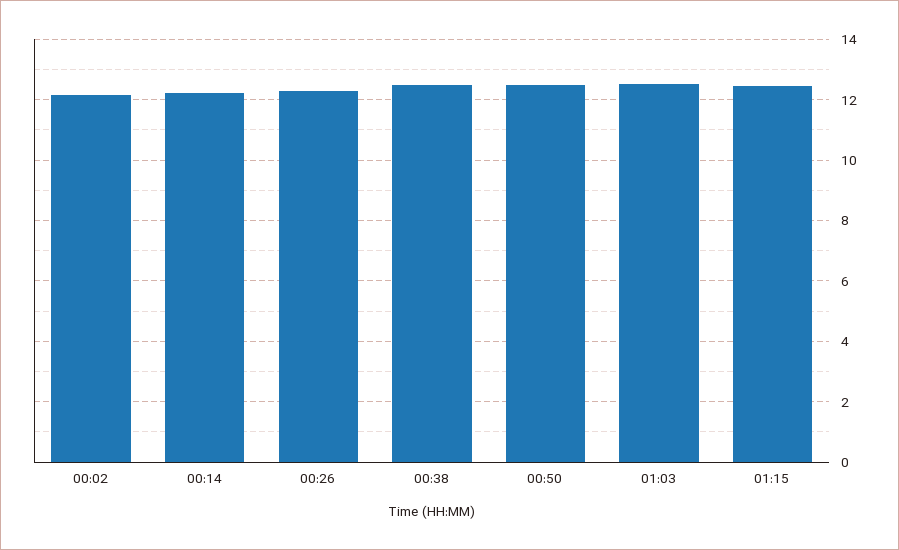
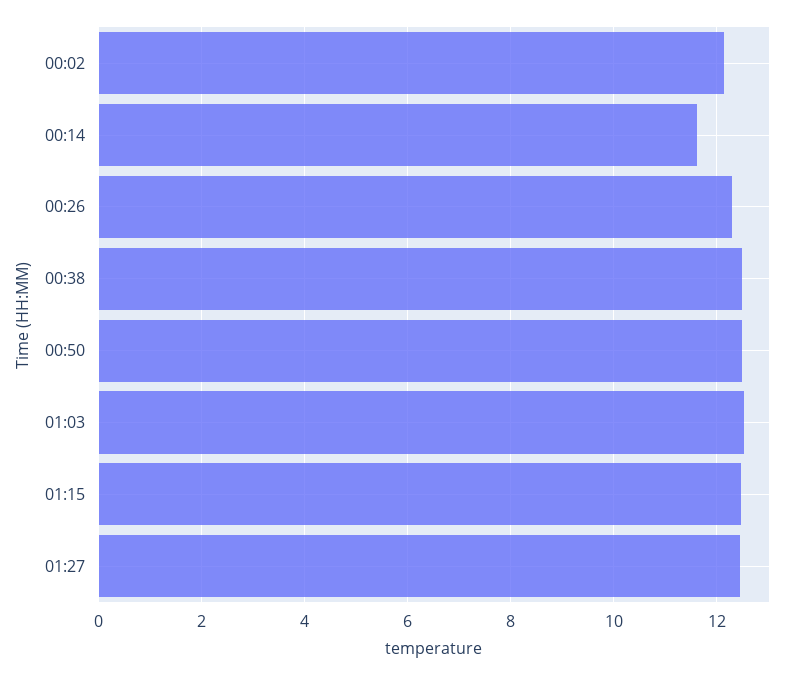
00:14: 12.2 -> 11.6
01:27: none -> 12.4

